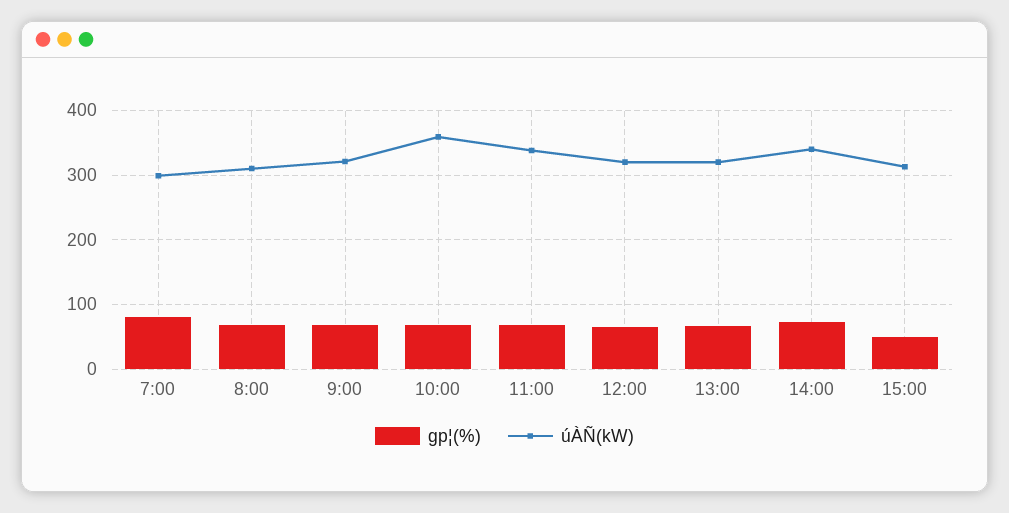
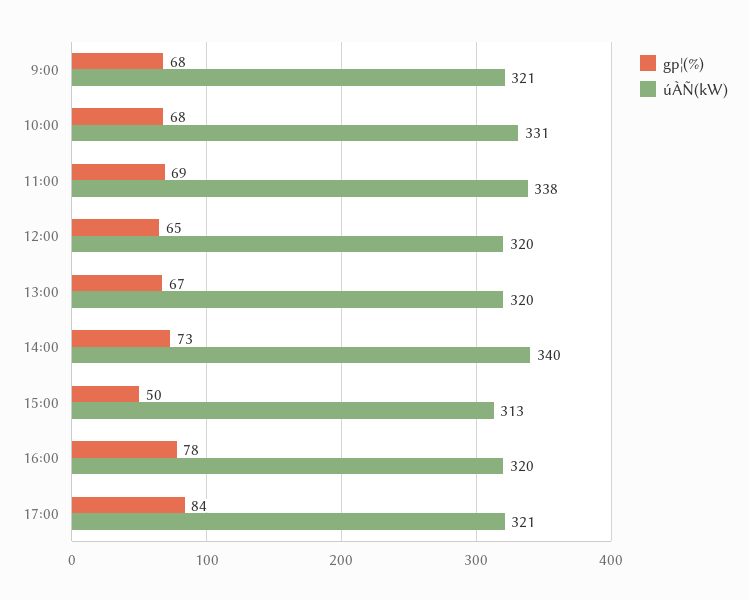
gp¦(%), 7:00: 80 -> none
úÀÑ(kW), 7:00: 300 -> none
gp¦(%), 8:00: 70 -> none
úÀÑ(kW), 8:00: 310 -> none
úÀÑ(kW), 10:00: 360 -> 331
gp¦(%), 16:00: none -> 78
úÀÑ(kW), 16:00: none -> 320
gp¦(%), 17:00: none -> 84
úÀÑ(kW), 17:00: none -> 321

